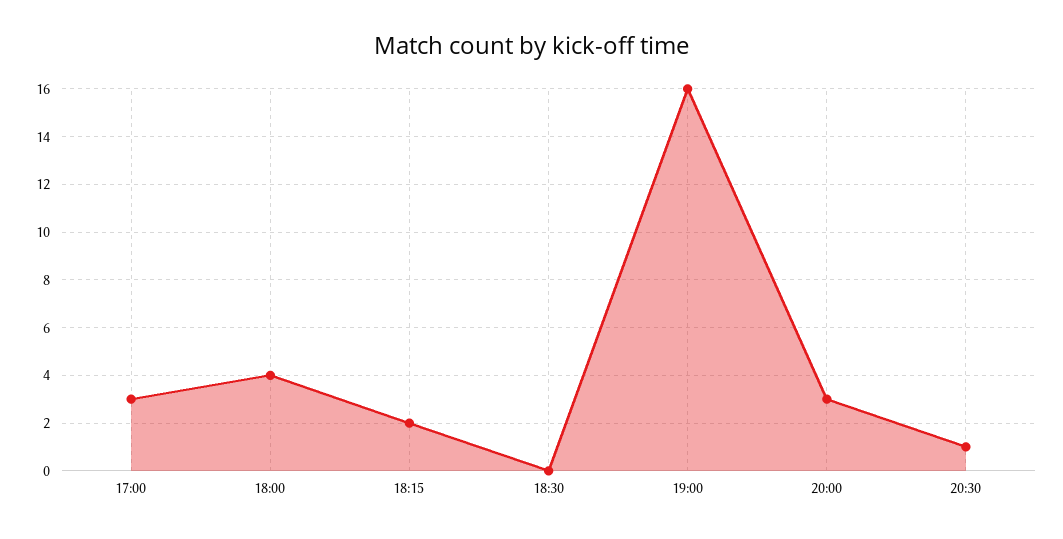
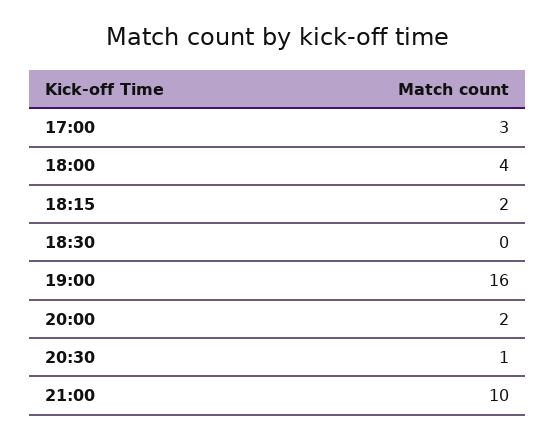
20:00: 3 -> 2
21:00: none -> 10

